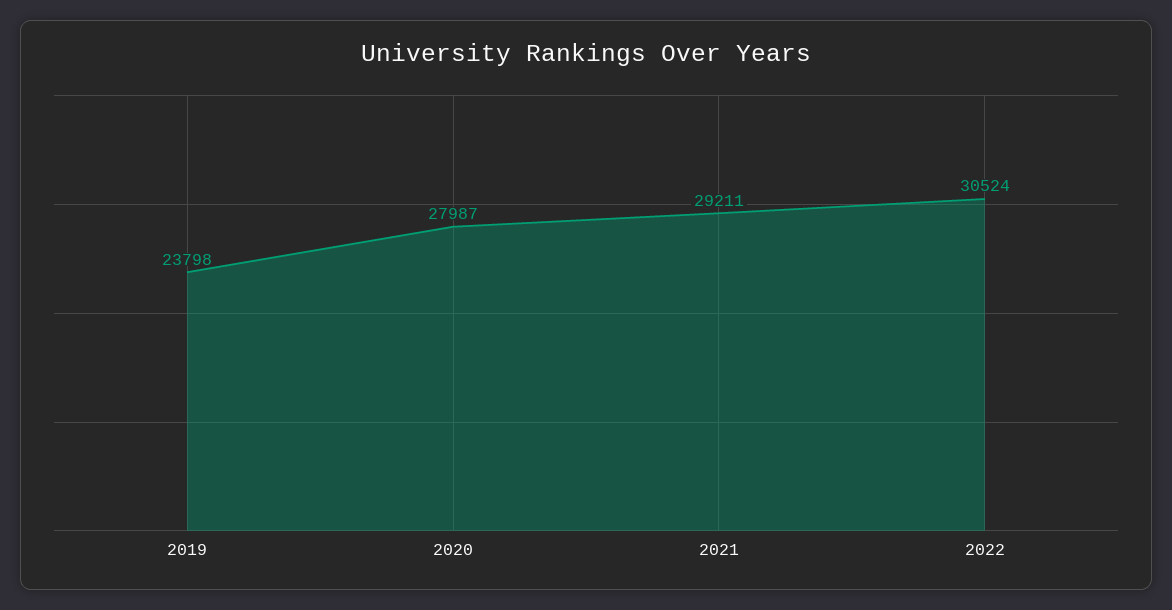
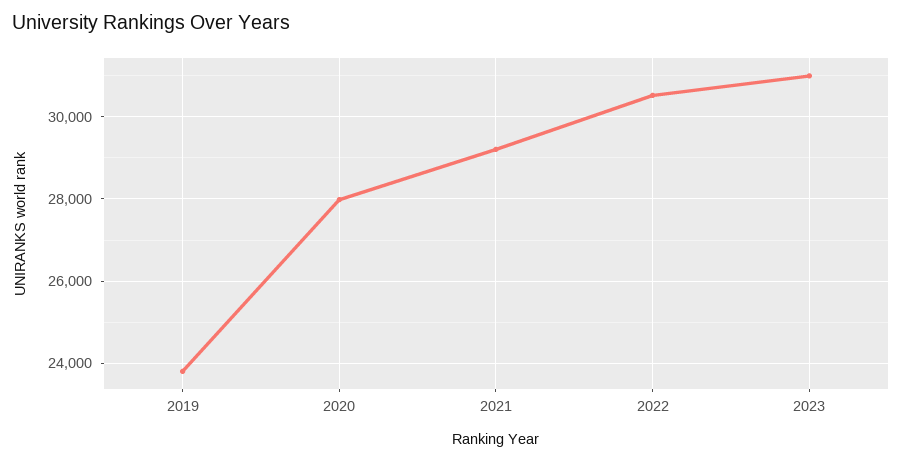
2023: none -> 31000

